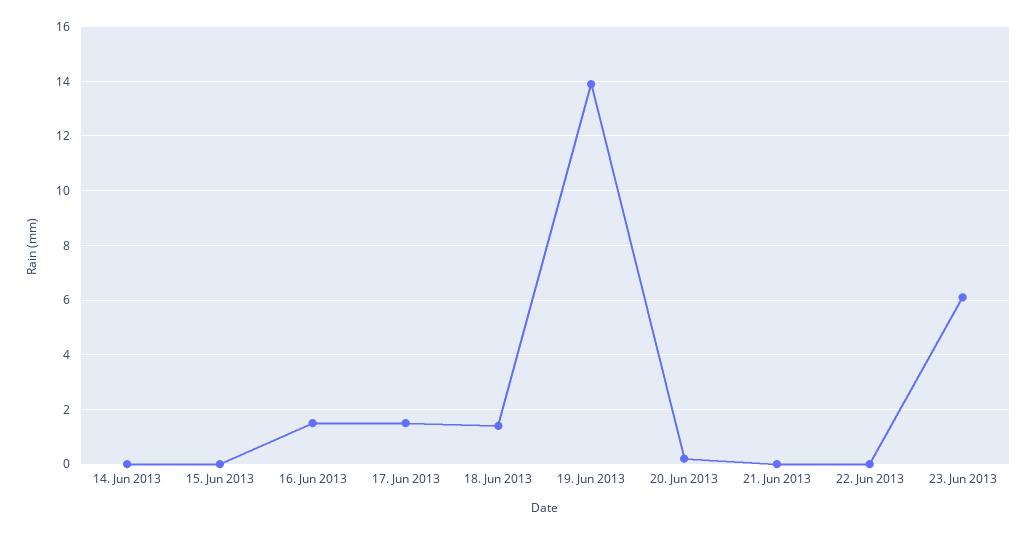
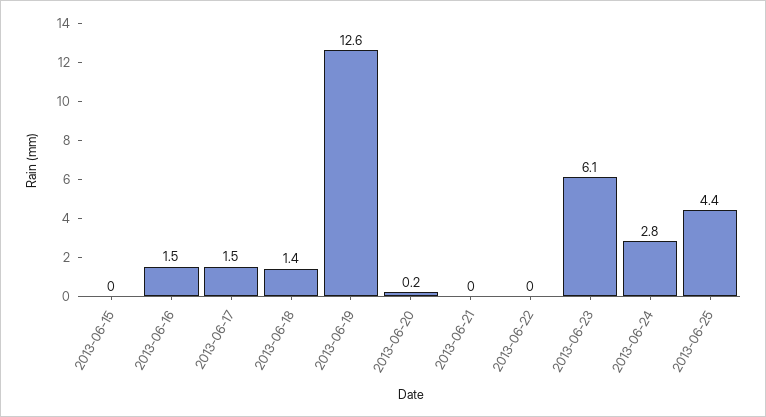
14. Jun 2013: 0 -> none
19. Jun 2013: 14 -> 12.6
2013-06-24: none -> 2.8
2013-06-25: none -> 4.4

